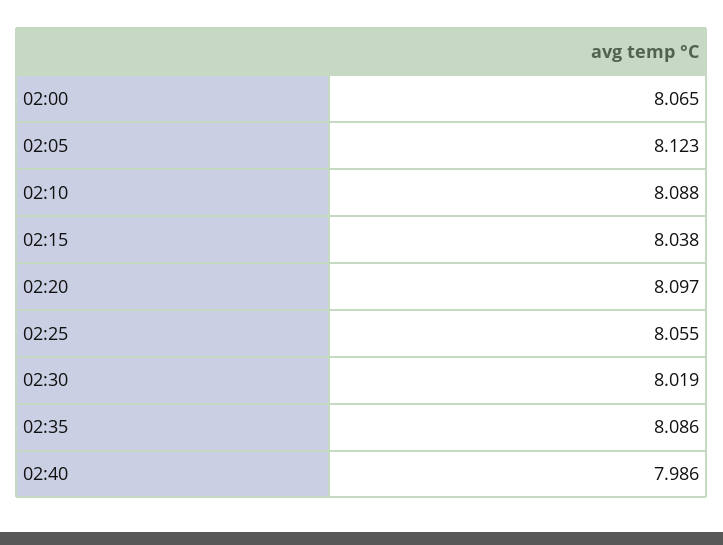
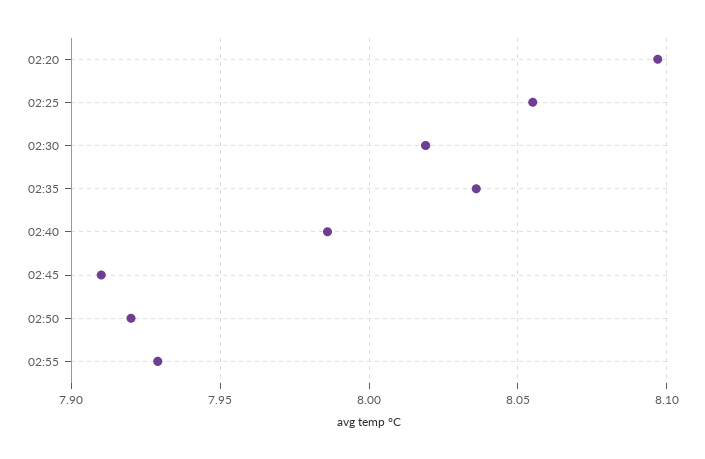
02:00: 8.065 -> none
02:05: 8.123 -> none
02:10: 8.088 -> none
02:15: 8.038 -> none
02:35: 8.086 -> 8.035
02:45: none -> 7.91
02:50: none -> 7.92
02:55: none -> 7.93

